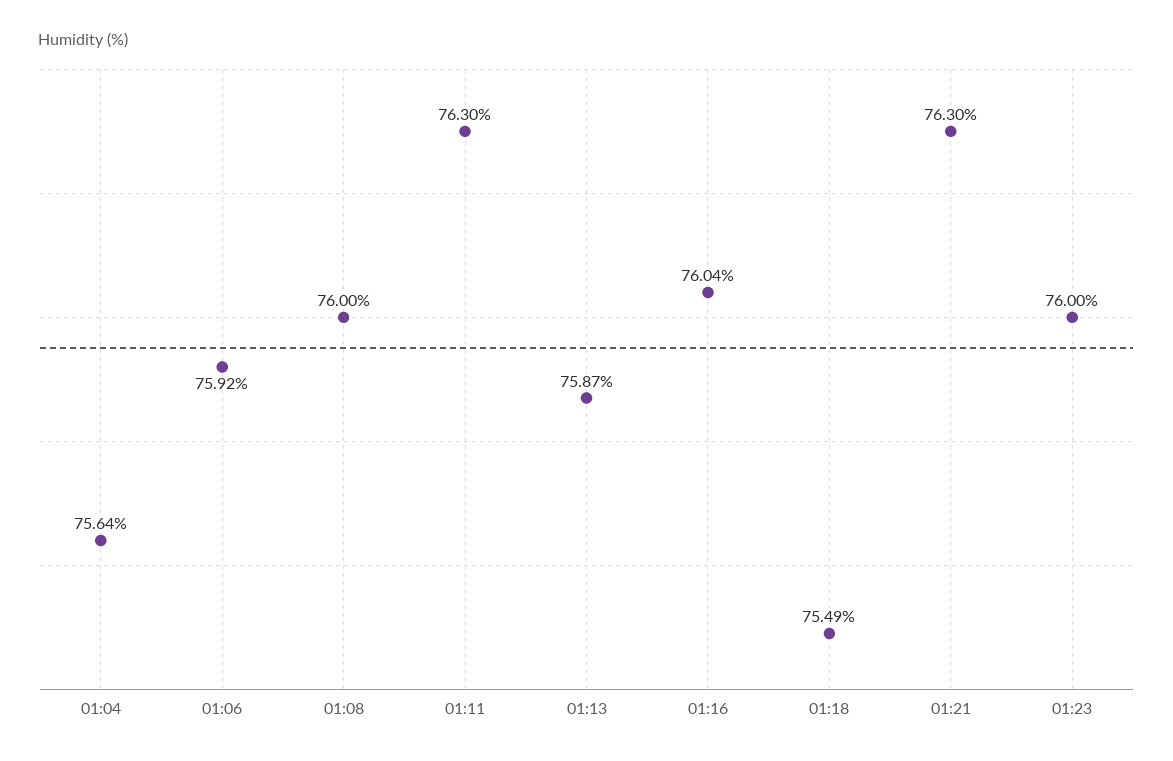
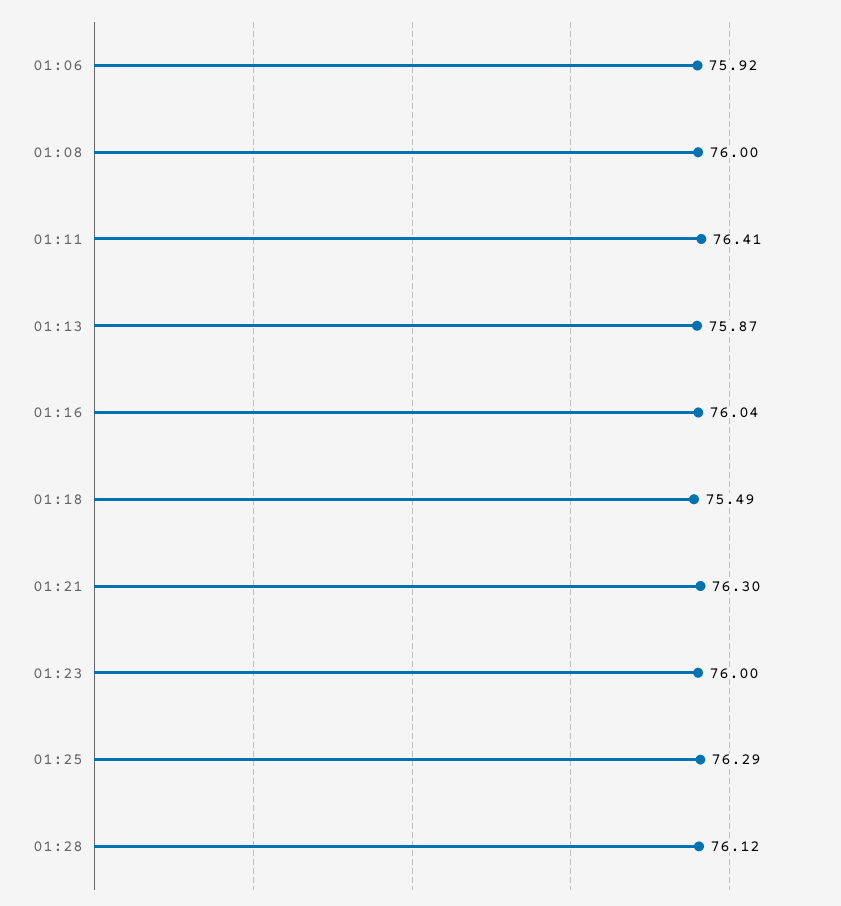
01:04: 75.64 -> none
01:11: 76.3 -> 76.41
01:25: none -> 76.29
01:28: none -> 76.12

